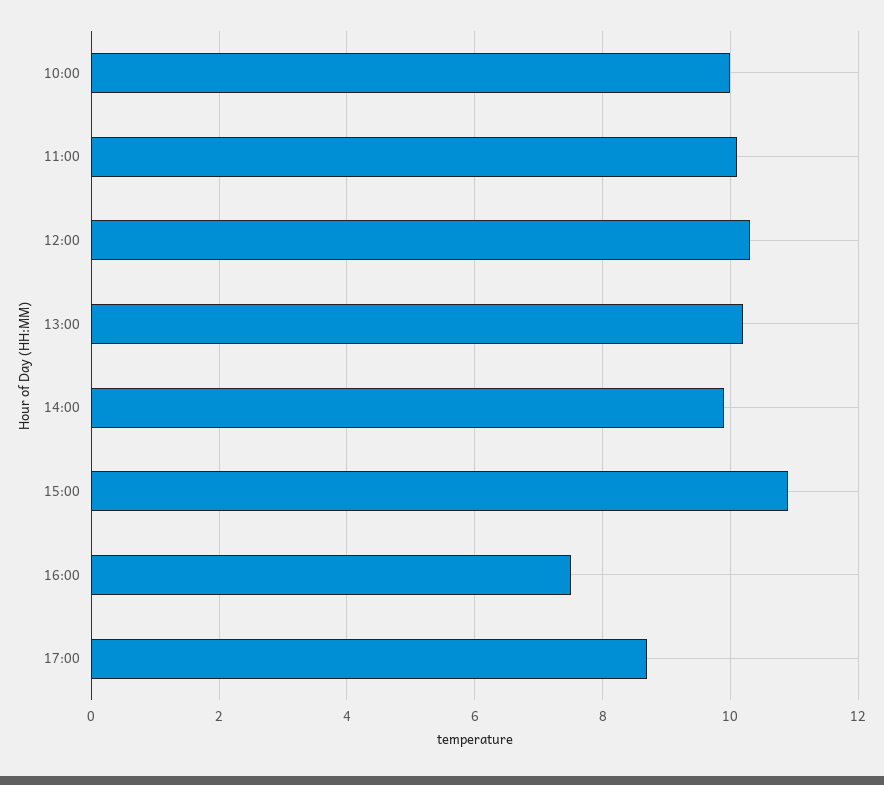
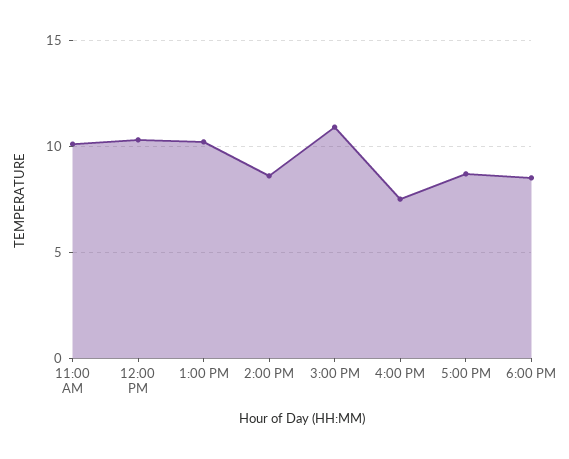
10:00: 10 -> none
14:00: 10 -> 8.5
6:00 PM: none -> 8.5

